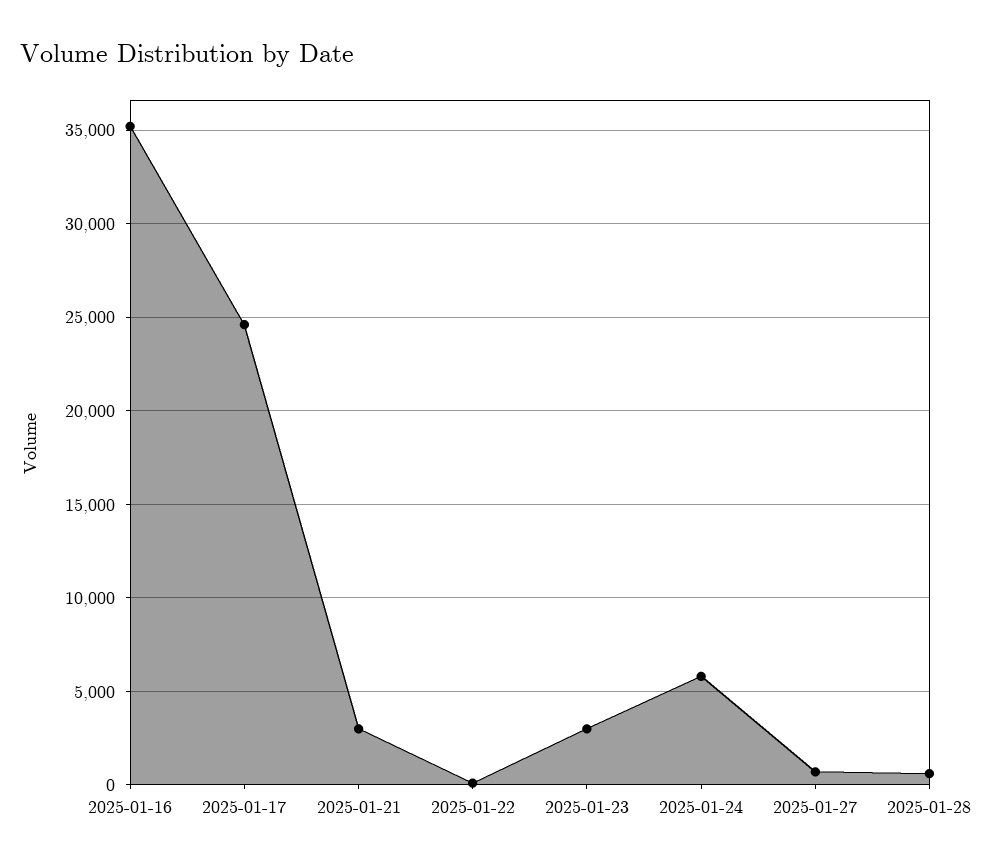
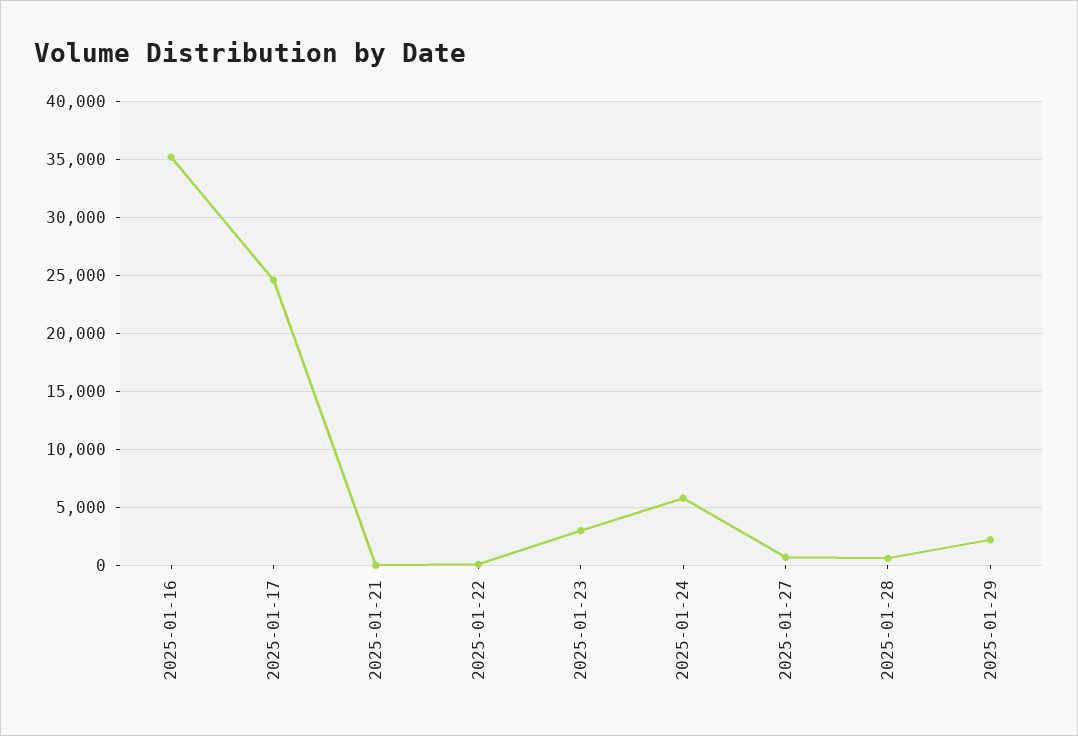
2025-01-21: 3000 -> 0
2025-01-29: none -> 2000

